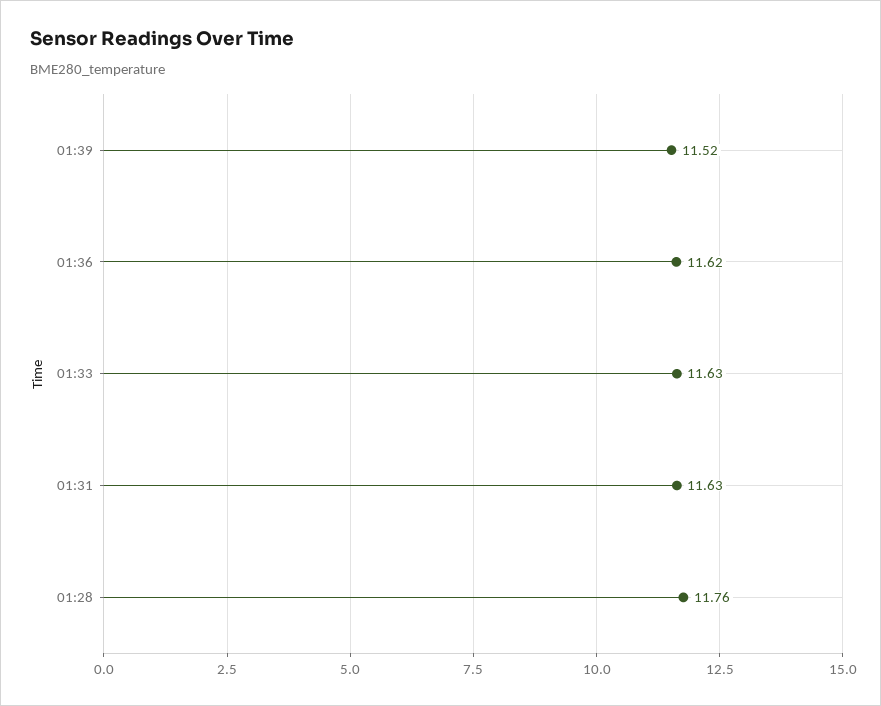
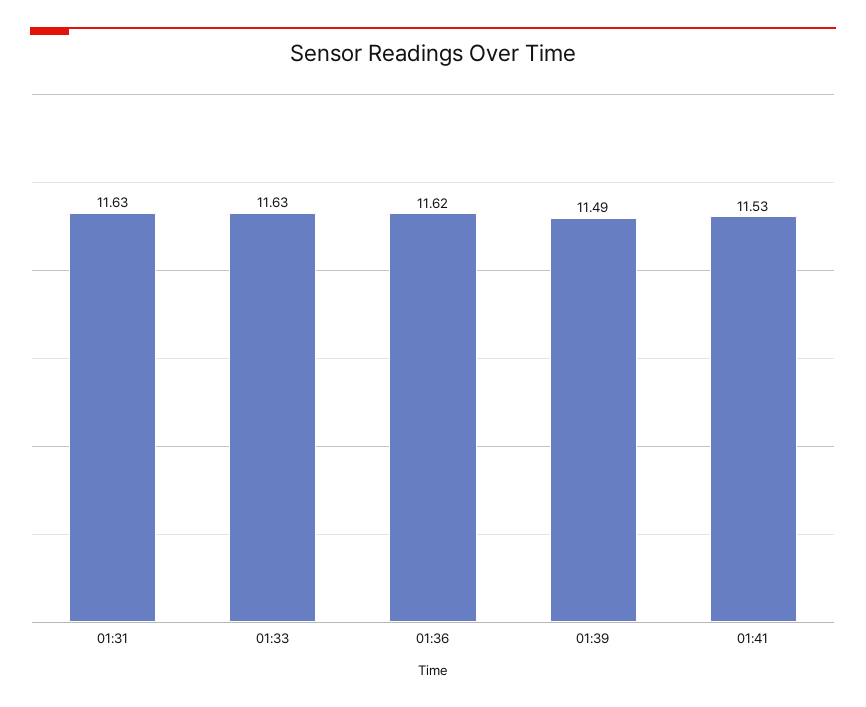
01:39: 11.52 -> 11.49
01:28: 11.76 -> none
01:41: none -> 11.53

